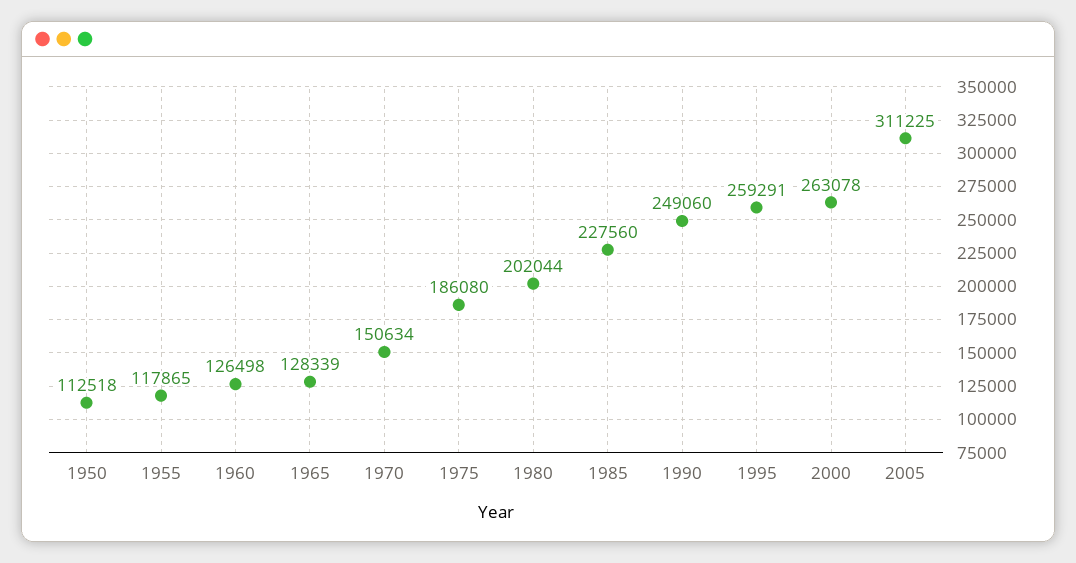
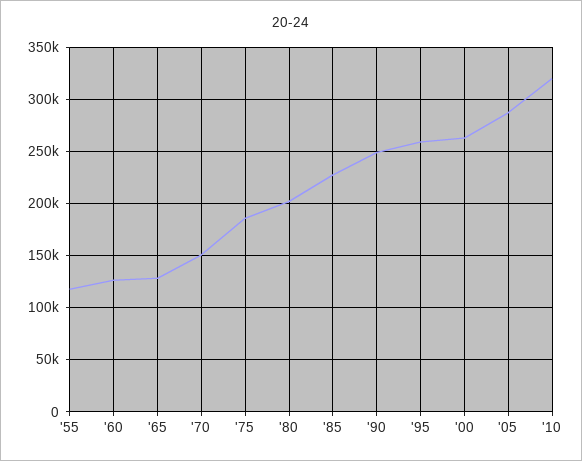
1950: 112518 -> none
2005: 311225 -> 290000
'10: none -> 320000

